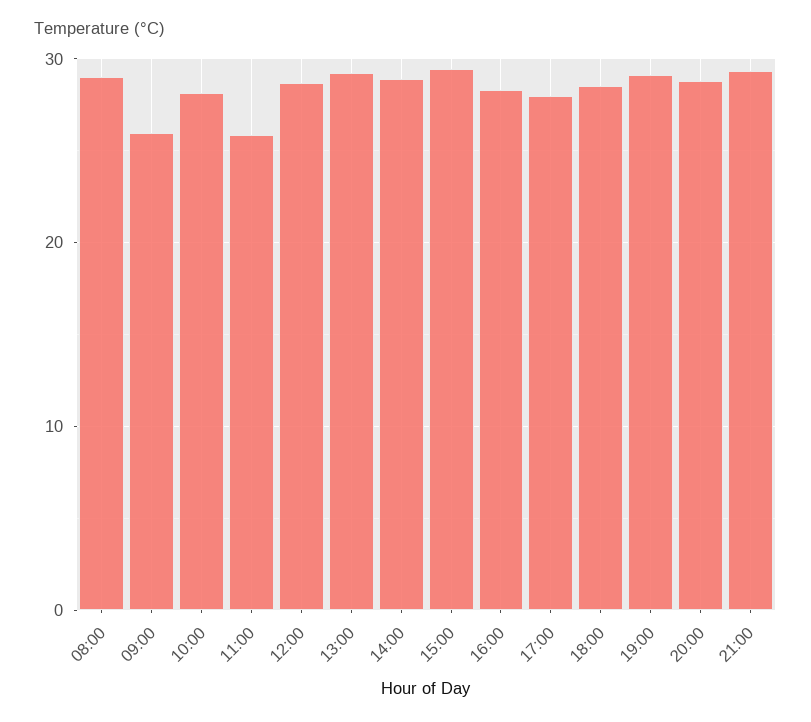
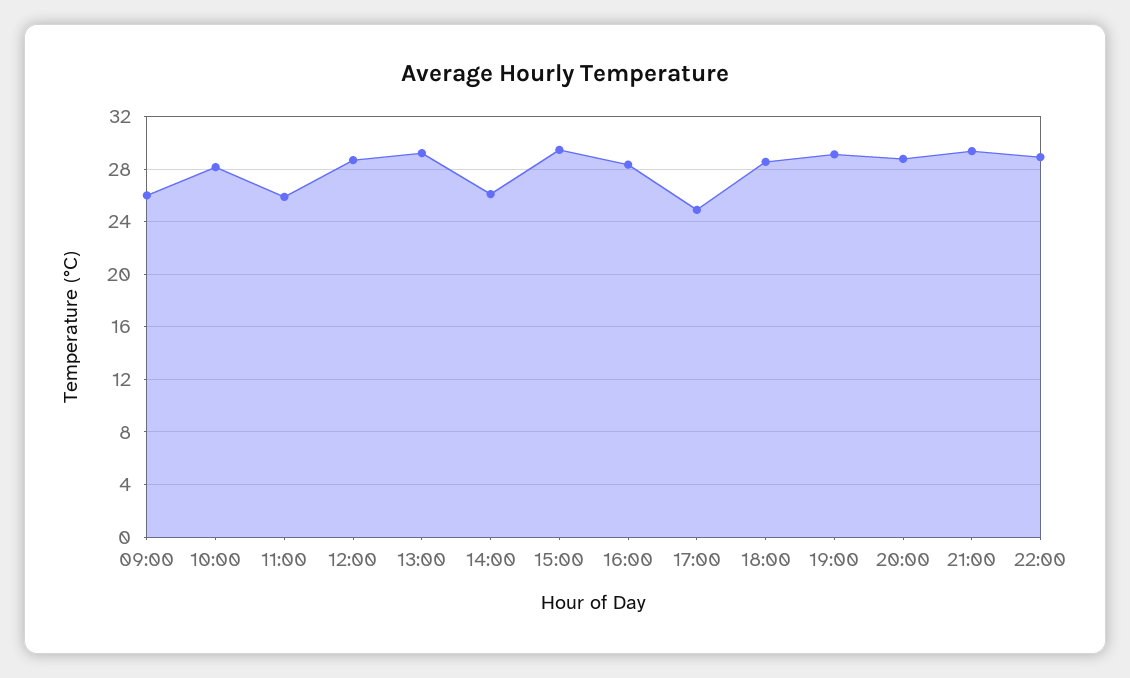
08:00: 29 -> none
14:00: 29 -> 26
17:00: 28 -> 25
22:00: none -> 29

